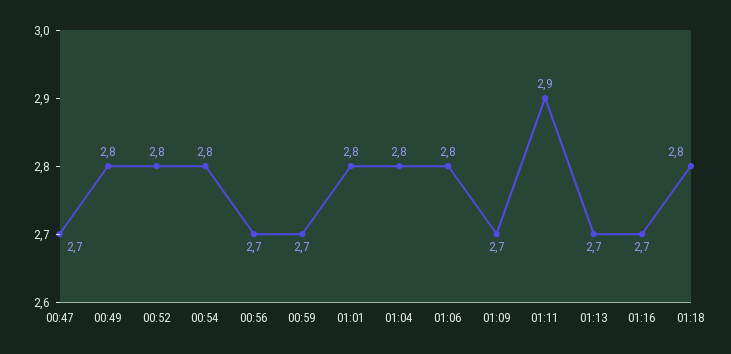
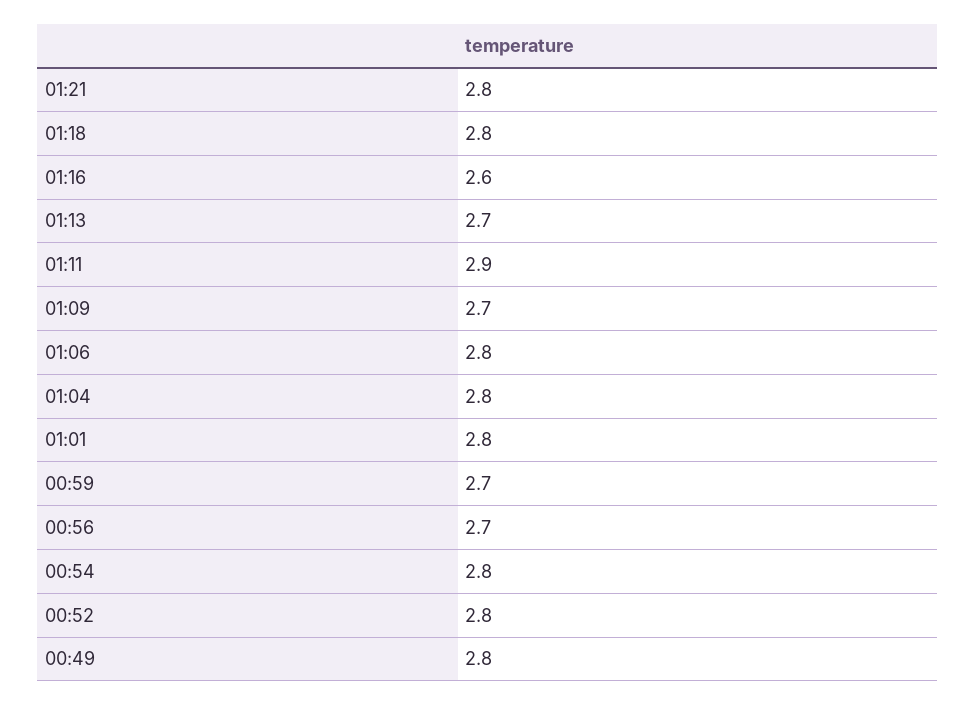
00:47: 2.7 -> none
01:16: 2.7 -> 2.6
01:21: none -> 2.8

